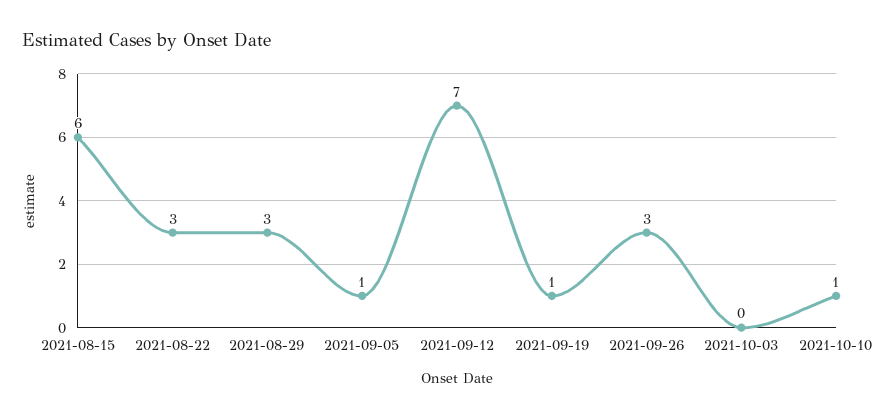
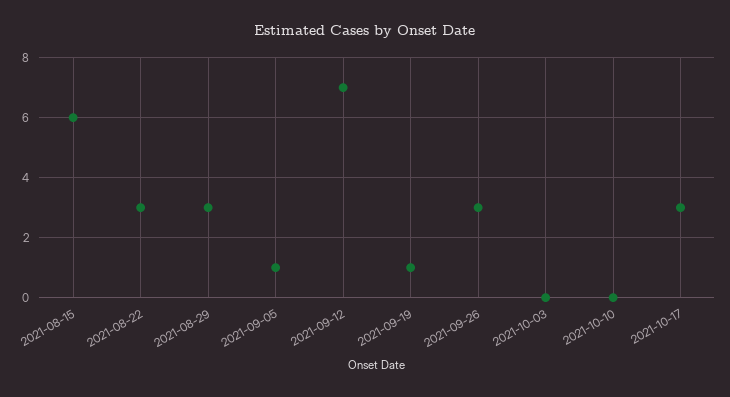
2021-10-10: 1 -> 0
2021-10-17: none -> 3

